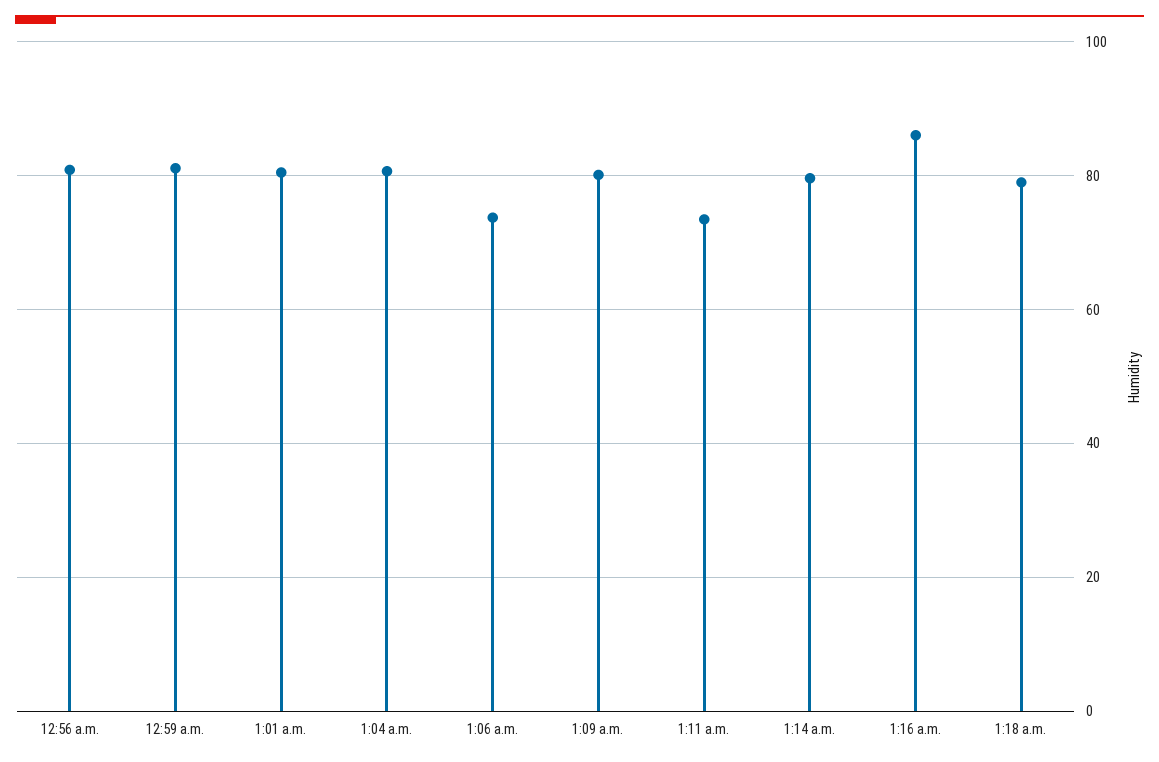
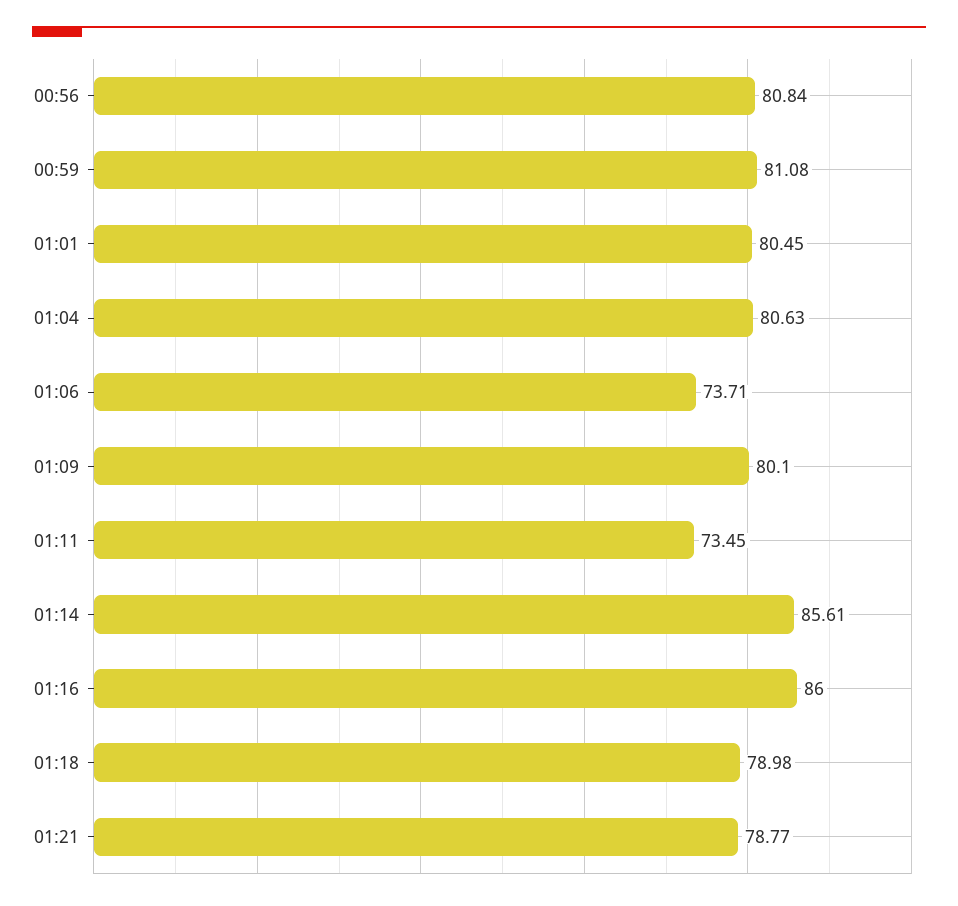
1:14 a.m.: 80 -> 85.61
01:21: none -> 78.77

